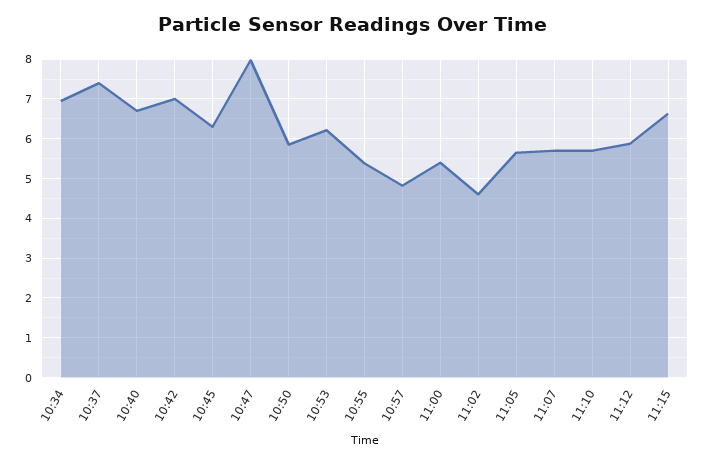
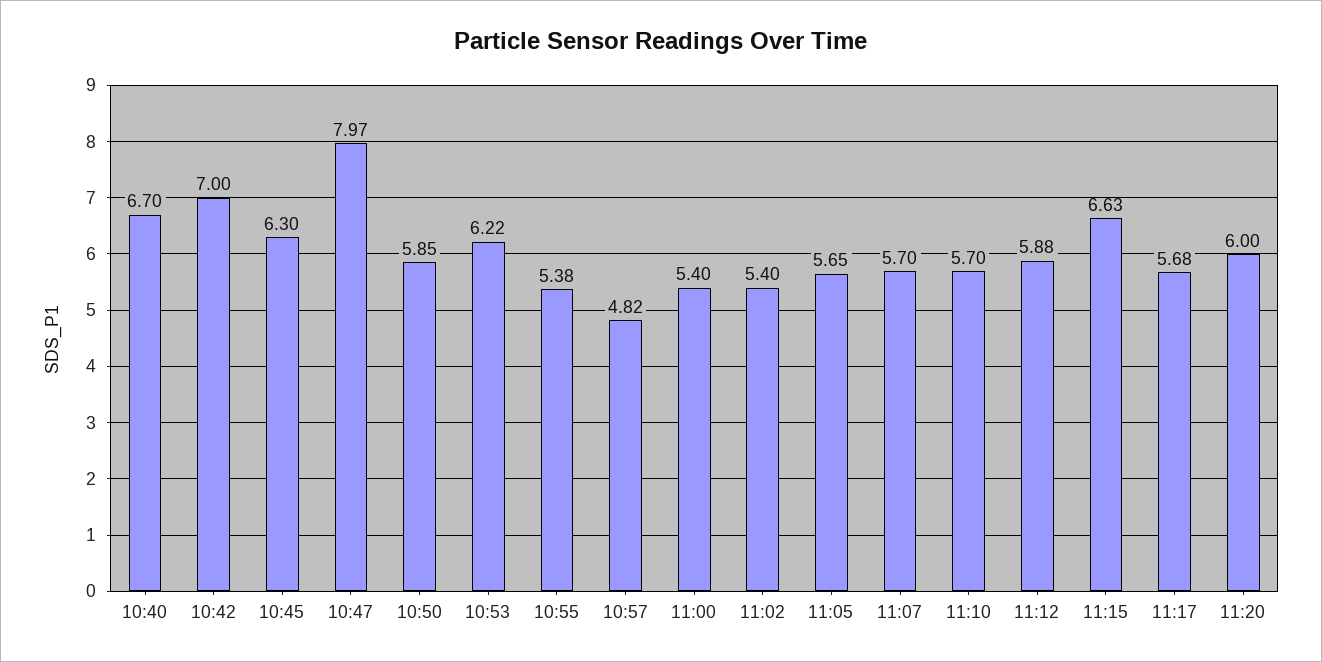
10:34: 7 -> none
10:37: 7.4 -> none
11:02: 4.6 -> 5.4
11:17: none -> 5.68
11:20: none -> 6

